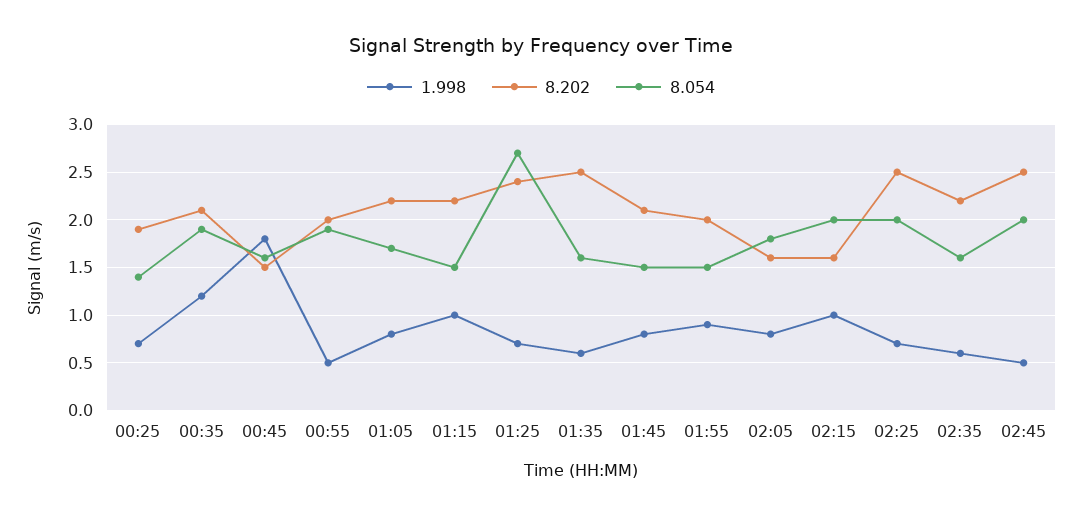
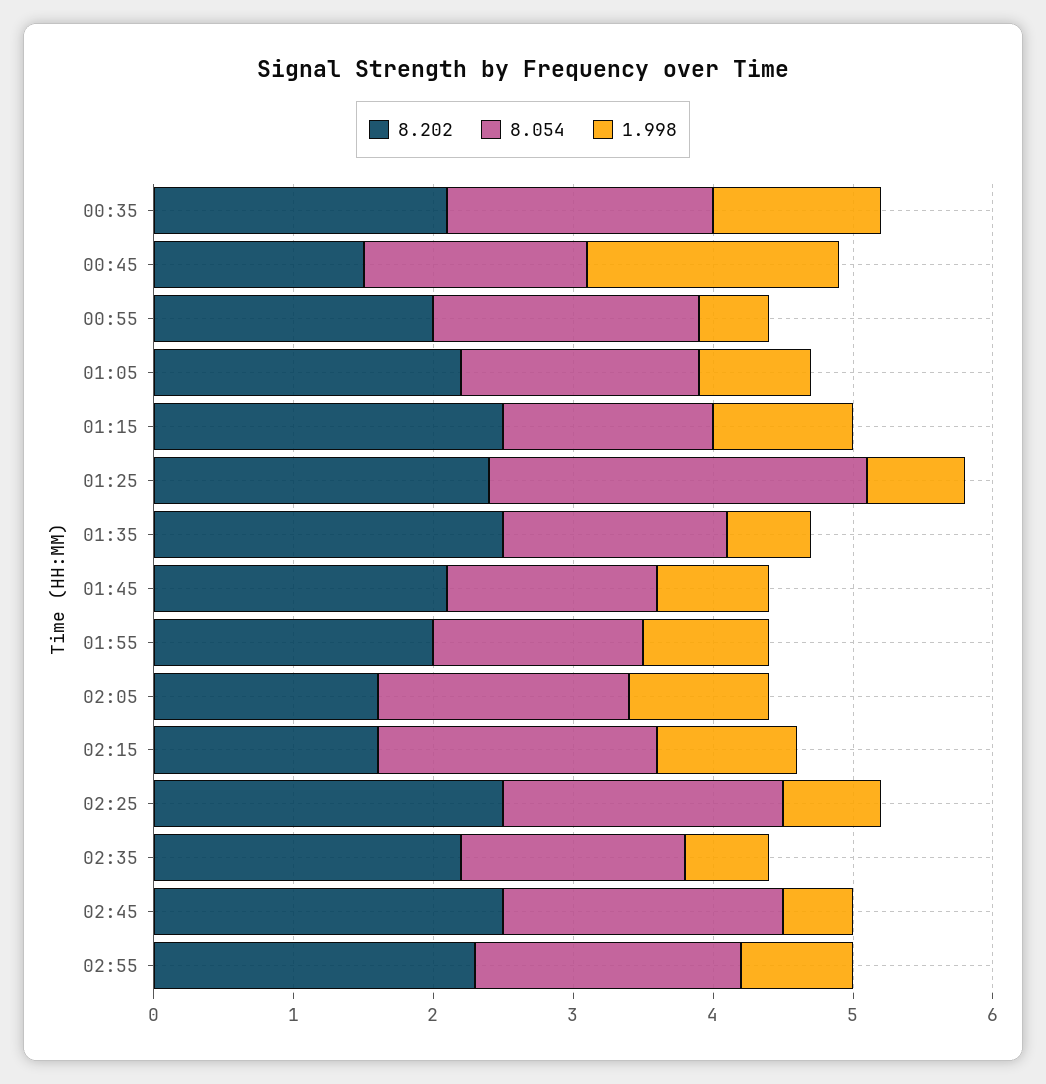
1.998, 00:25: 0.7 -> none
8.202, 00:25: 1.9 -> none
8.054, 00:25: 1.4 -> none
8.202, 01:15: 2.2 -> 2.5
1.998, 02:05: 0.8 -> 1
8.202, 02:55: none -> 2.3
8.054, 02:55: none -> 1.9
1.998, 02:55: none -> 0.8

